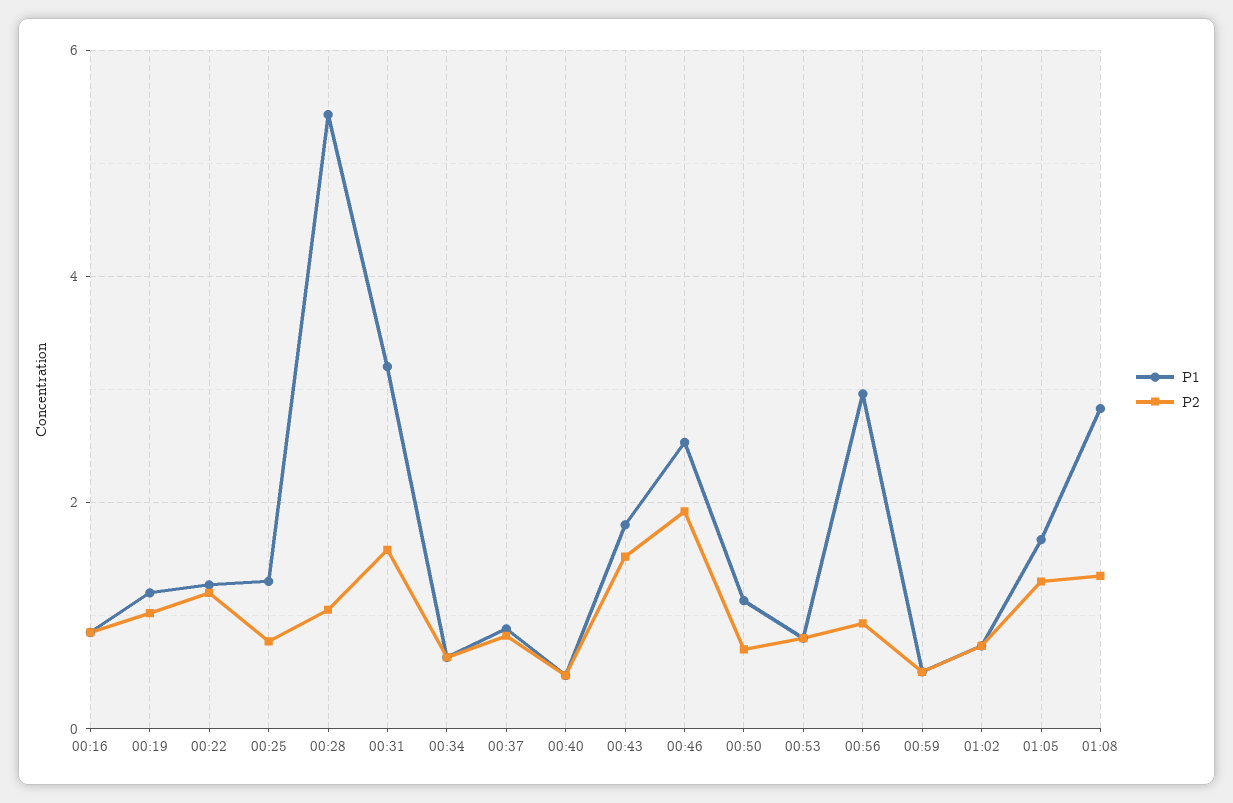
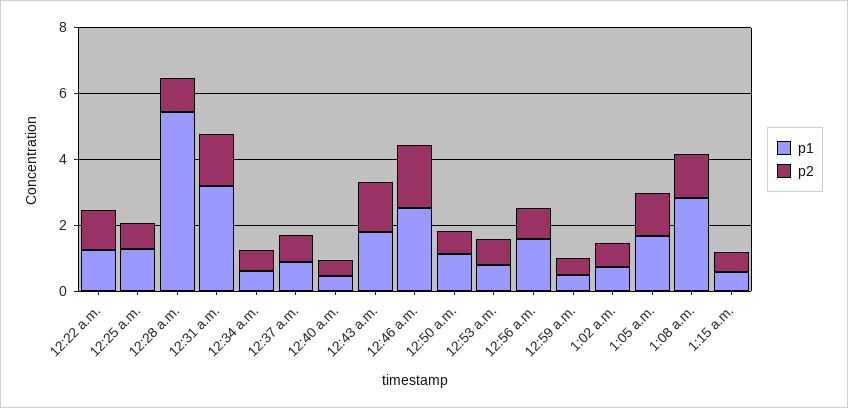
P1, 00:16: 0.8 -> none
P2, 00:16: 0.8 -> none
P1, 00:19: 1.2 -> none
P2, 00:19: 1 -> none
P1, 00:56: 3 -> 1.5
P1, 1:15 a.m.: none -> 0.5
P2, 1:15 a.m.: none -> 0.5

